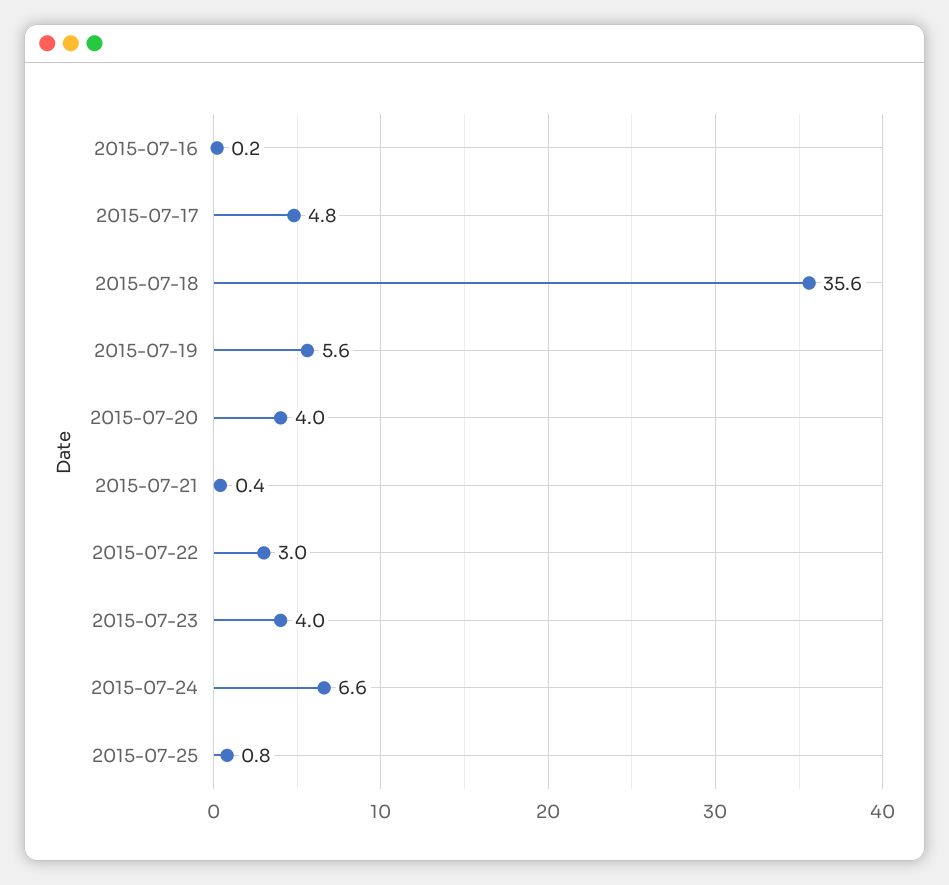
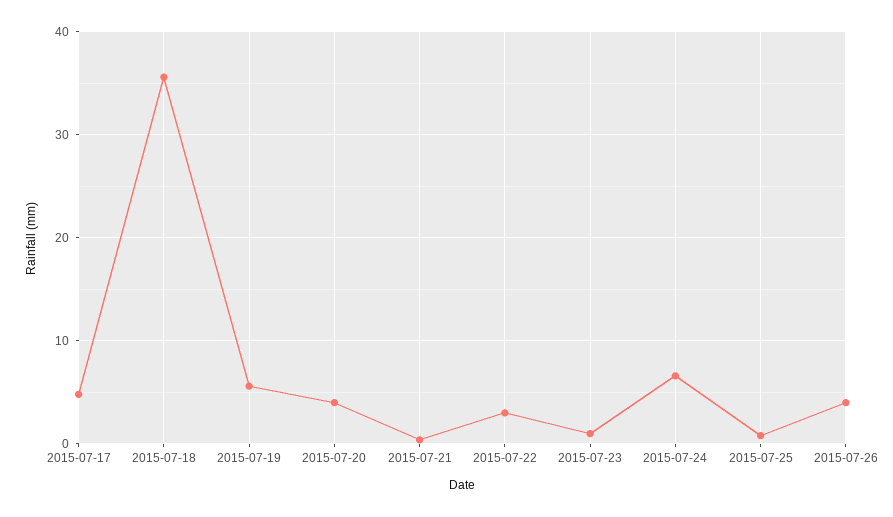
2015-07-16: 0.2 -> none
2015-07-23: 4 -> 1
2015-07-26: none -> 4

